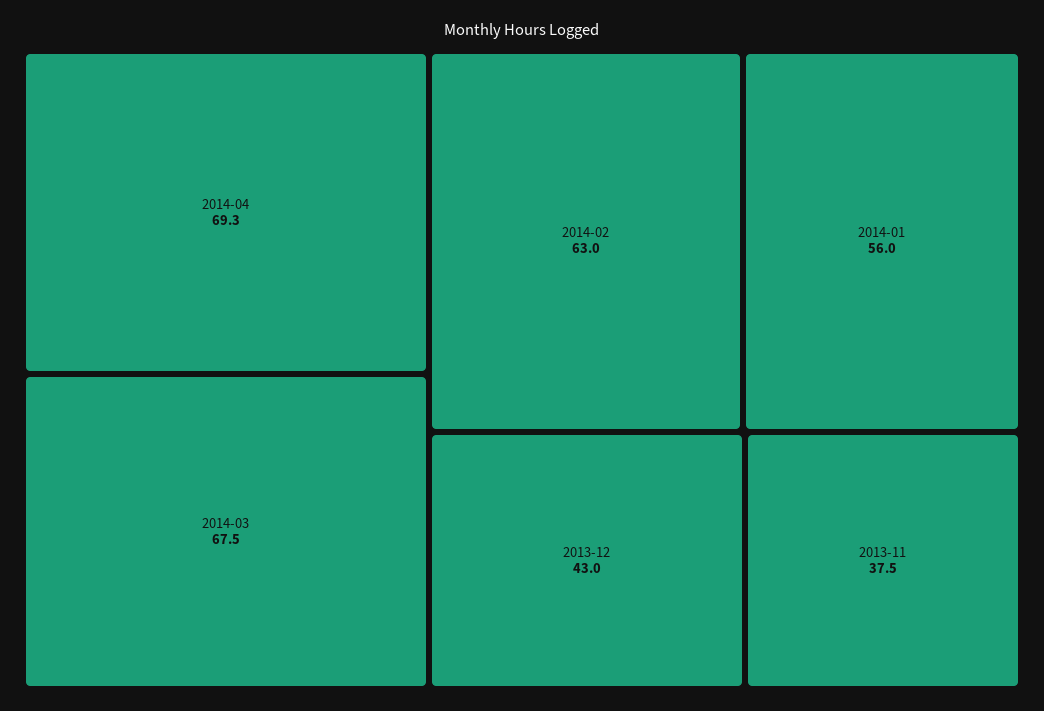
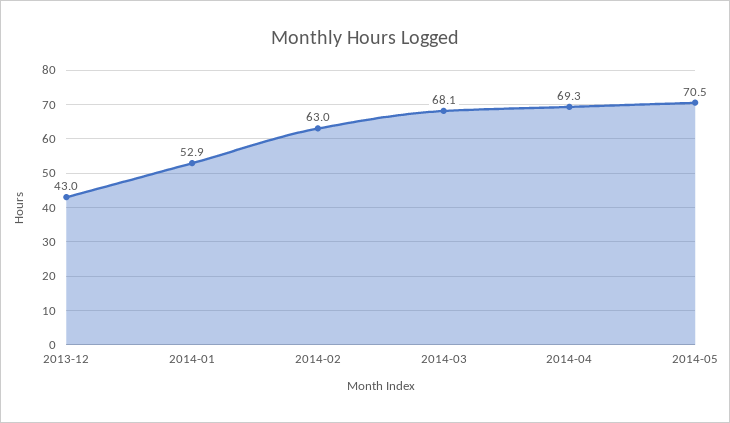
2014-03: 67.5 -> 68.1
2014-01: 56 -> 52.9
2013-11: 37.5 -> none
2014-05: none -> 70.5

